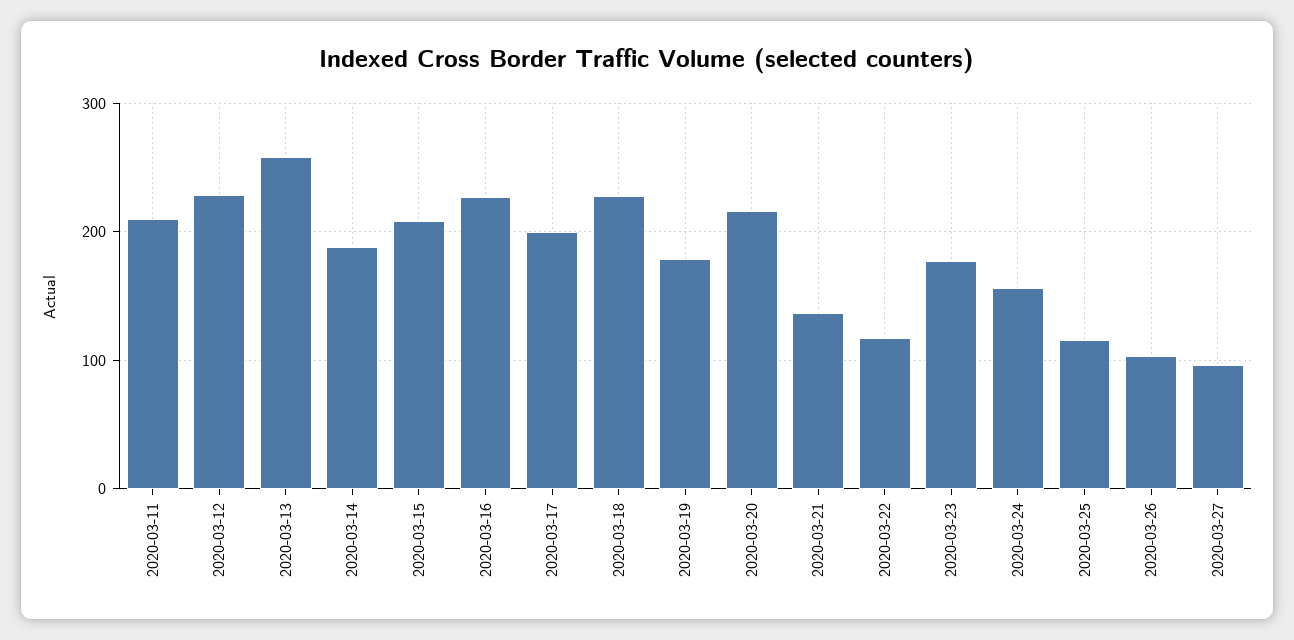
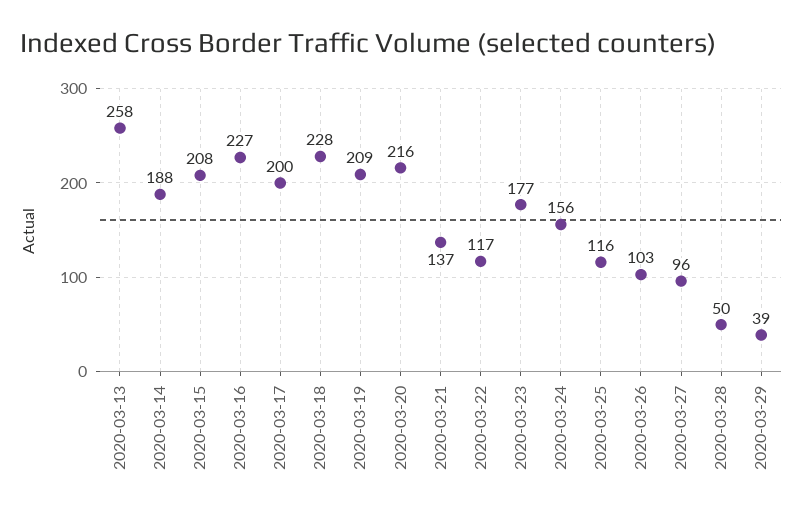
2020-03-11: 210 -> none
2020-03-12: 230 -> none
2020-03-19: 180 -> 209
2020-03-28: none -> 50
2020-03-29: none -> 39

